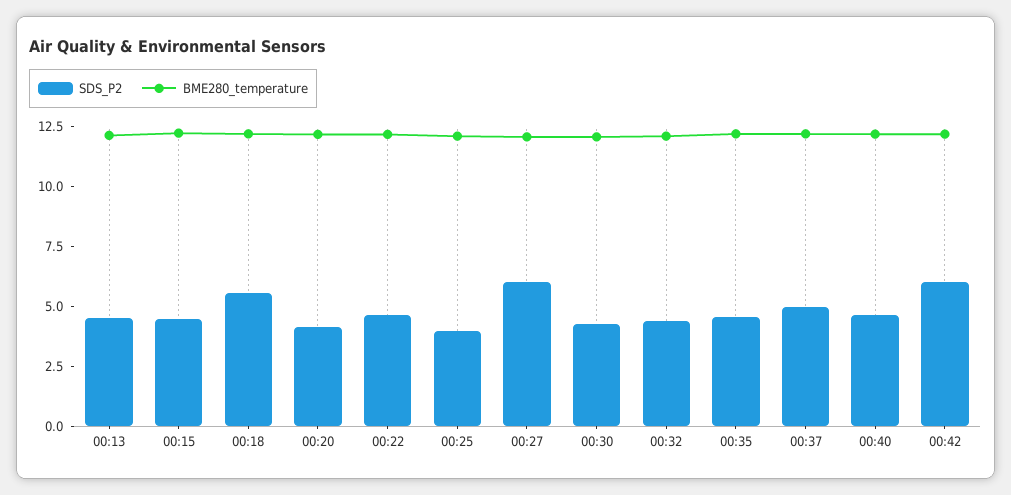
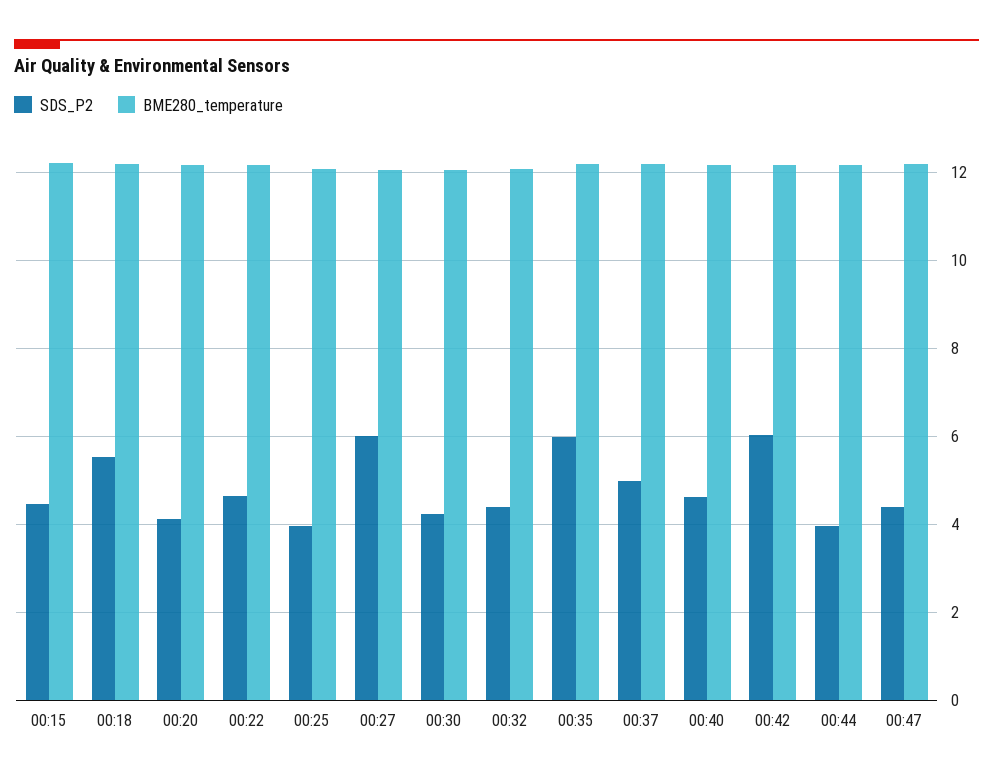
SDS_P2, 00:13: 4.5 -> none
BME280_temperature, 00:13: 12 -> none
SDS_P2, 00:35: 4.5 -> 6
SDS_P2, 00:44: none -> 4
BME280_temperature, 00:44: none -> 12.2
SDS_P2, 00:47: none -> 4.4
BME280_temperature, 00:47: none -> 12.2

